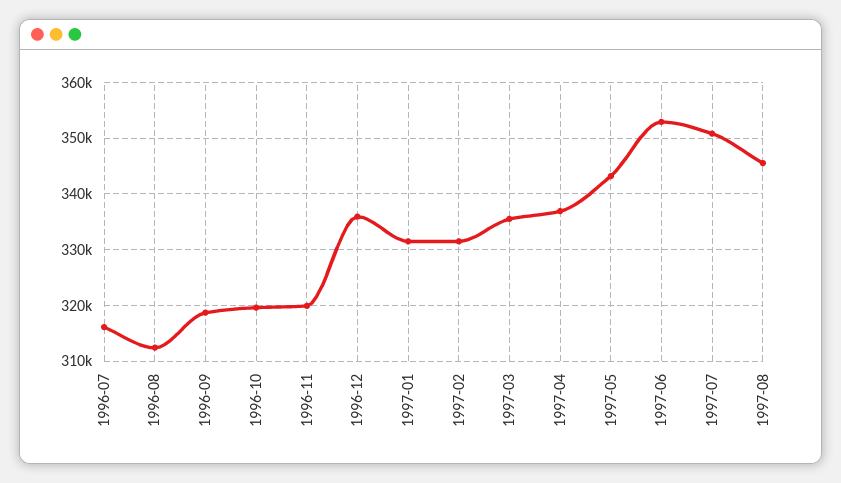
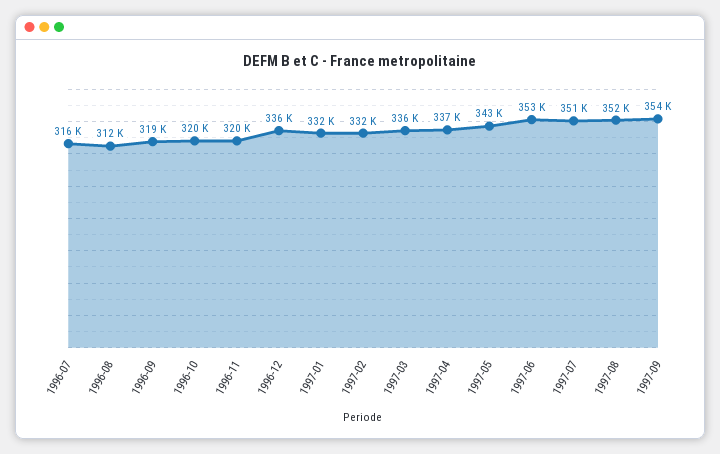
1997-08: 346000 -> 352000
1997-09: none -> 354000

